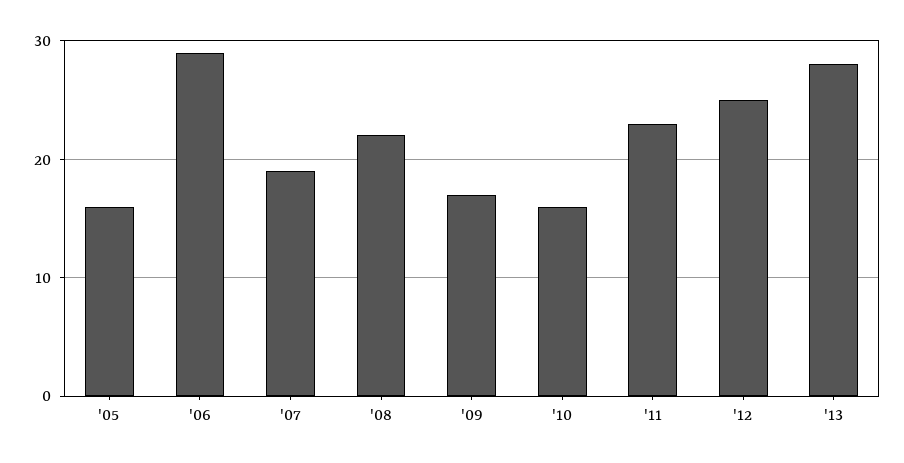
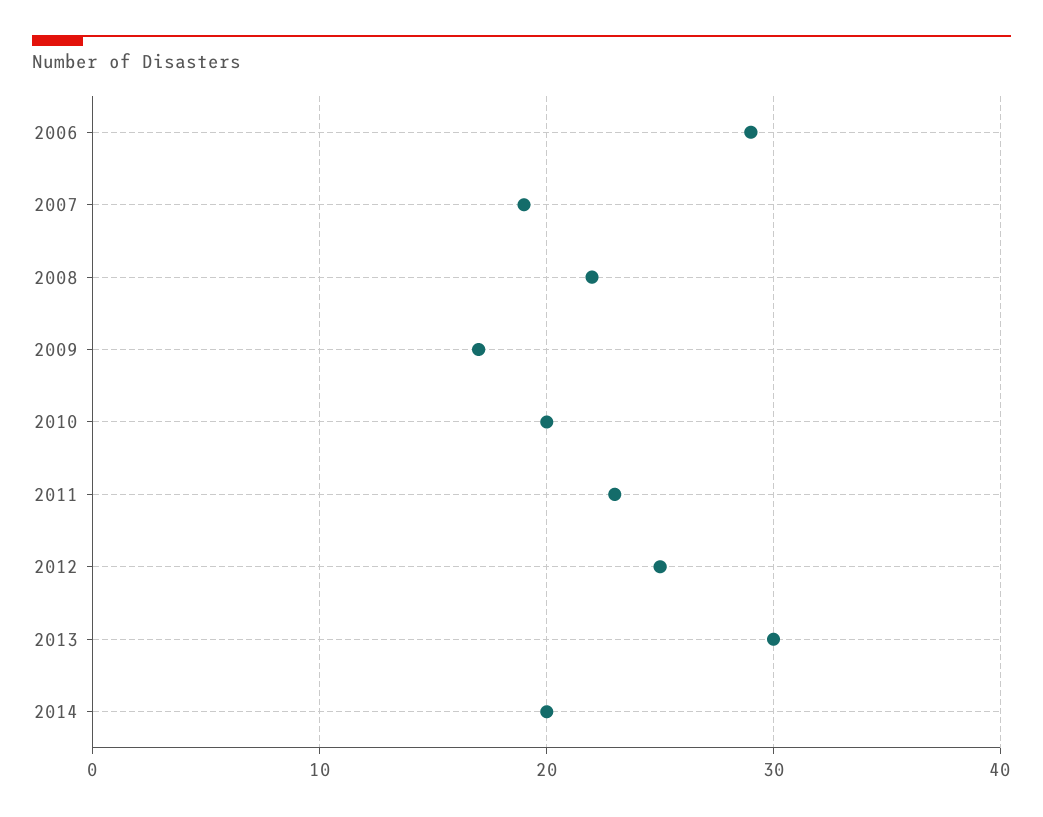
'05: 16 -> none
'10: 16 -> 20
'13: 28 -> 30
2014: none -> 20

